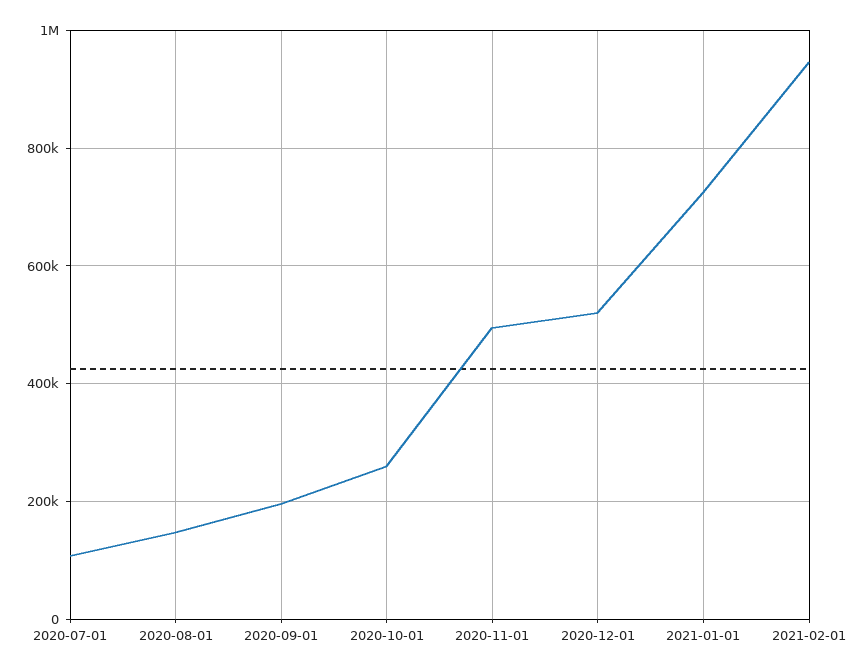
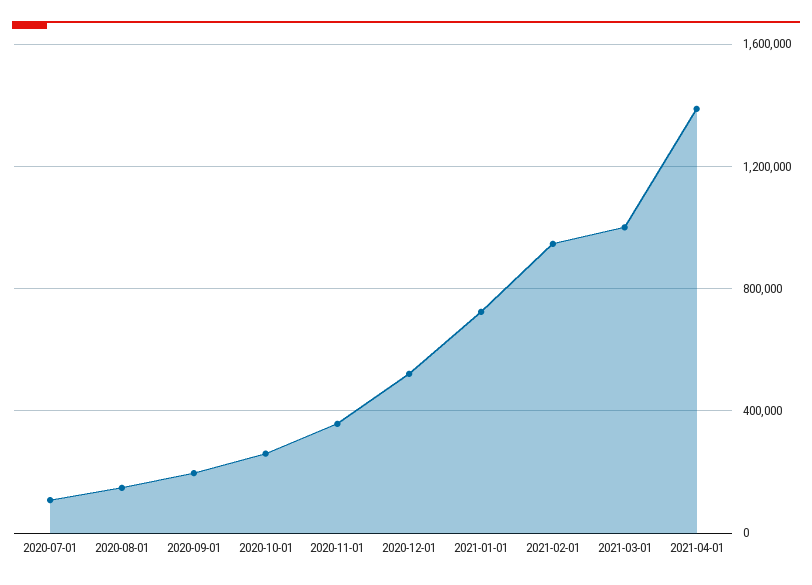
2020-11-01: 500000 -> 350000
2021-03-01: none -> 1000000
2021-04-01: none -> 1400000

